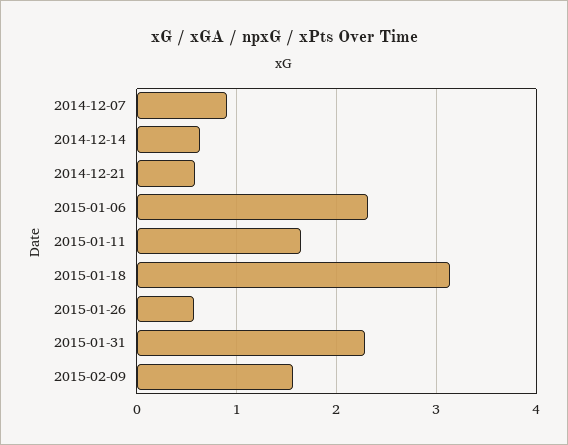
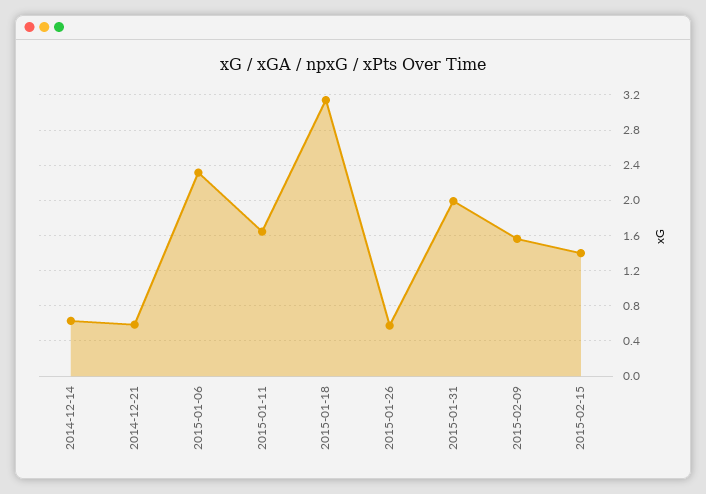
2014-12-07: 0.9 -> none
2015-01-31: 2.3 -> 2
2015-02-15: none -> 1.4

